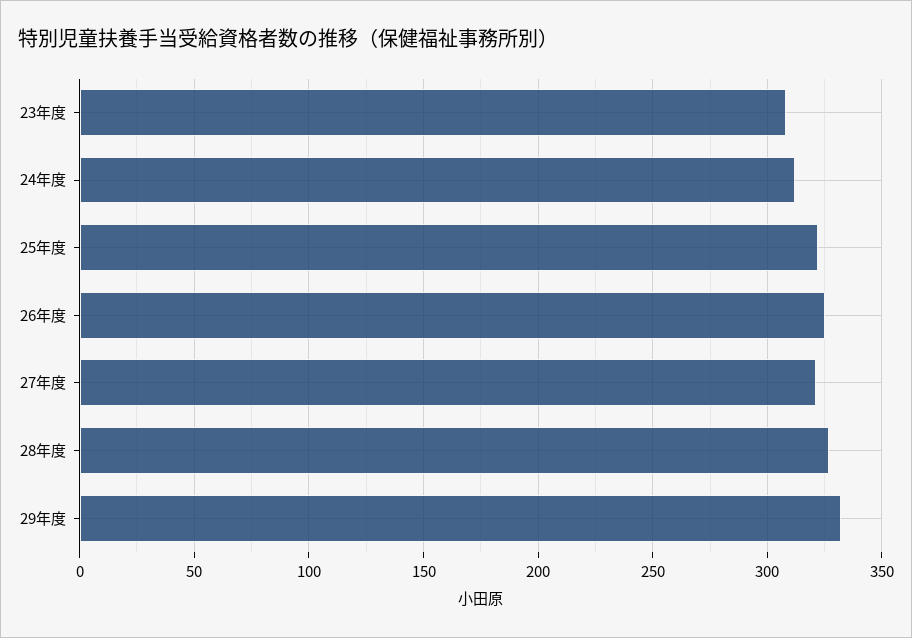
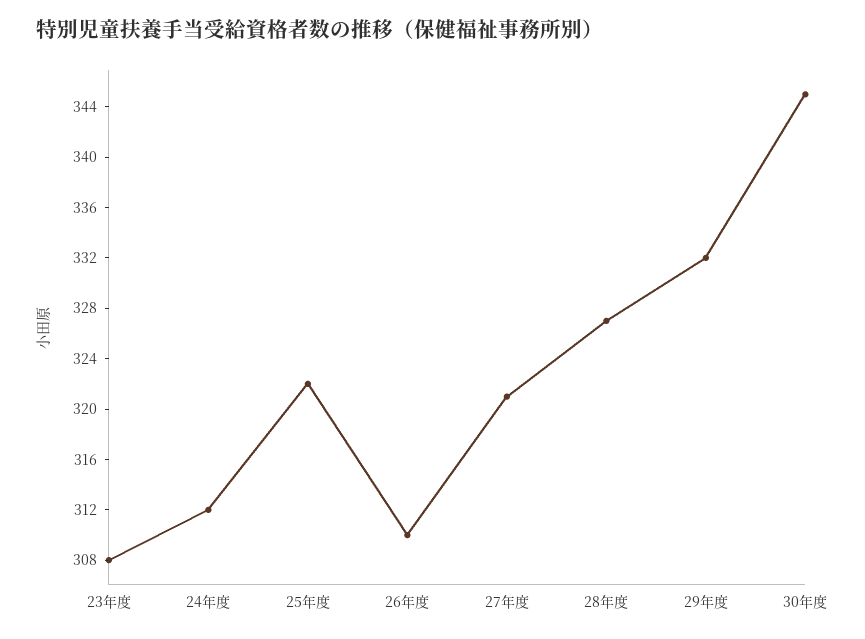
26年度: 325 -> 310
30年度: none -> 345

